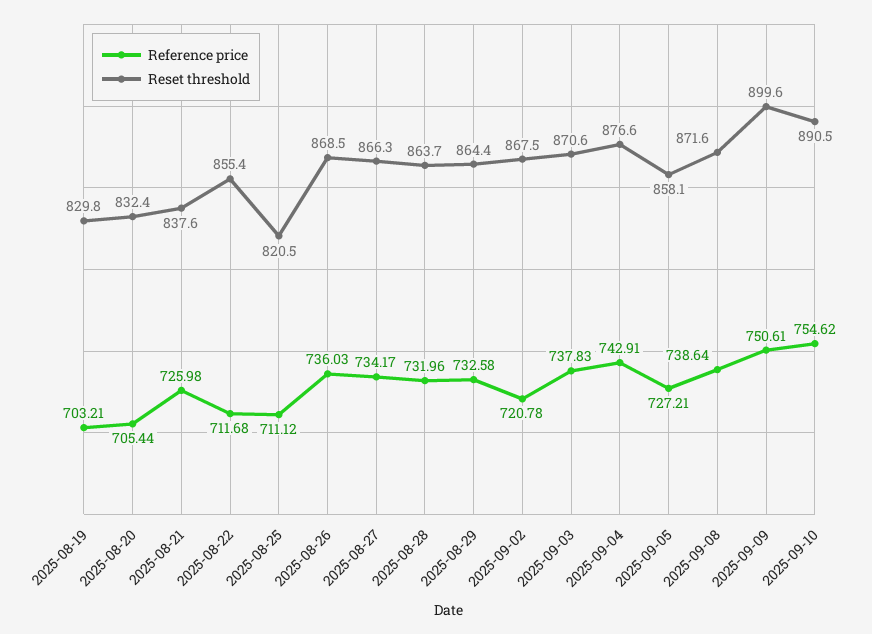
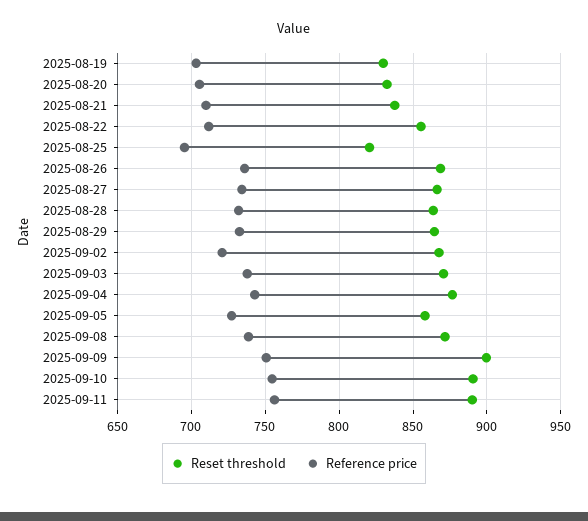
Reference price, 2025-08-21: 725.98 -> 710
Reference price, 2025-08-25: 711.12 -> 695
Reset threshold, 2025-09-11: none -> 890
Reference price, 2025-09-11: none -> 755

